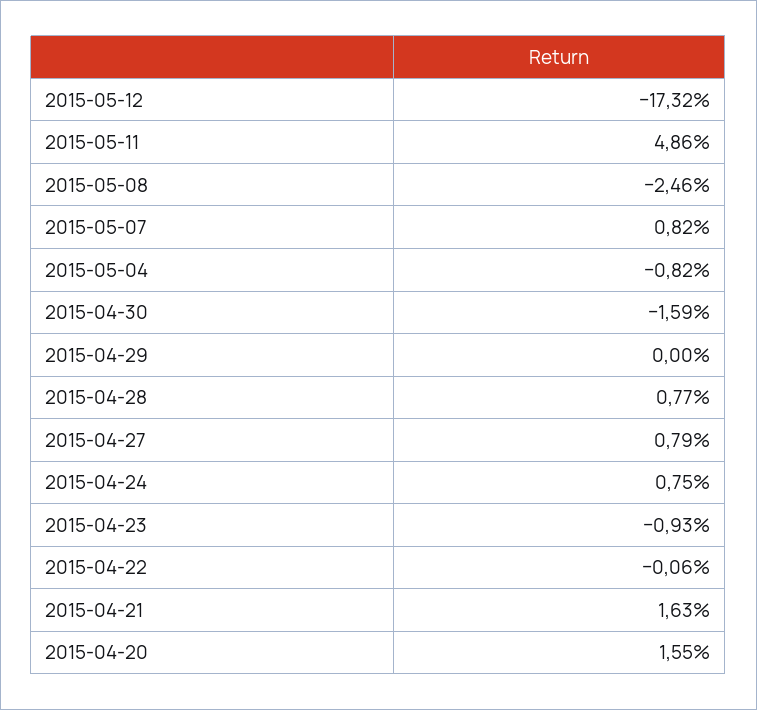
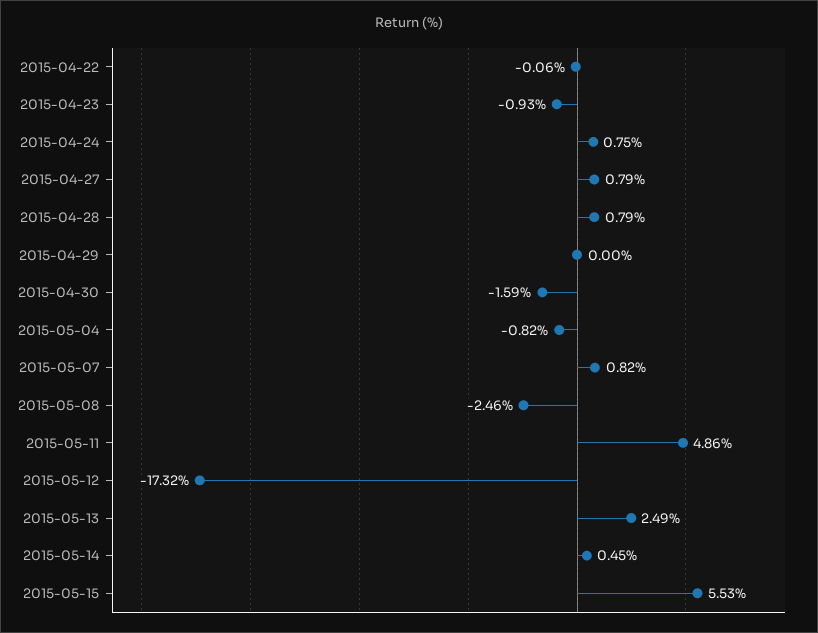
2015-04-28: 0.77 -> 0.79
2015-04-21: 1.63 -> none
2015-04-20: 1.55 -> none
2015-05-13: none -> 2.49
2015-05-14: none -> 0.45
2015-05-15: none -> 5.53

